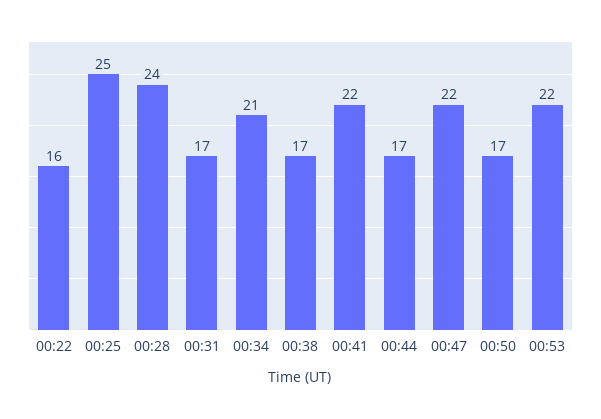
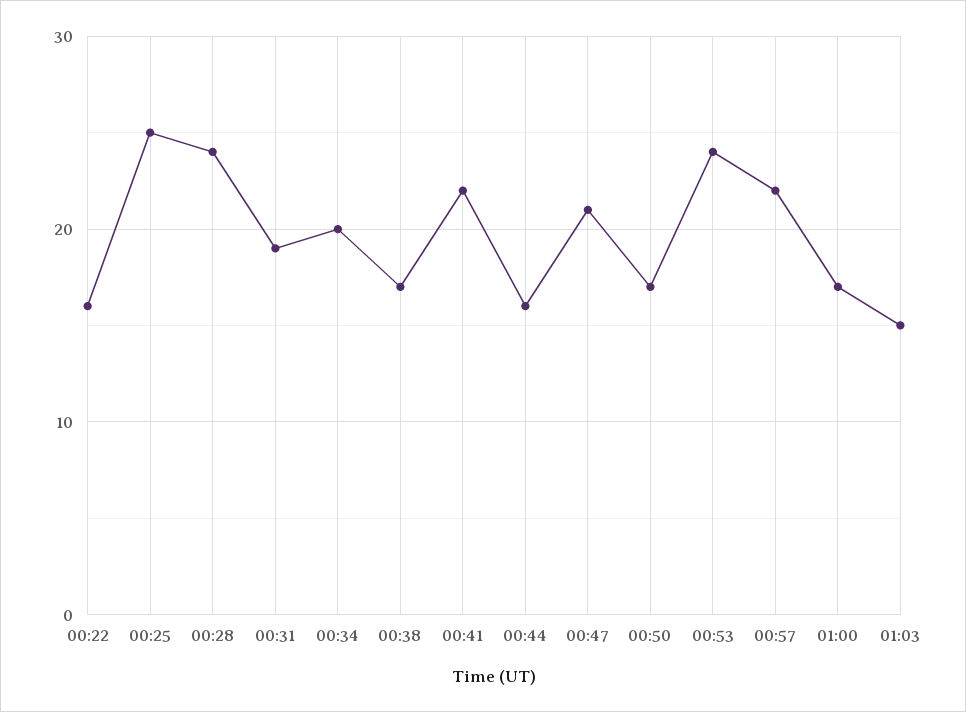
00:31: 17 -> 19
00:34: 21 -> 20
00:44: 17 -> 16
00:47: 22 -> 21
00:53: 22 -> 24
00:57: none -> 22
01:00: none -> 17
01:03: none -> 15

